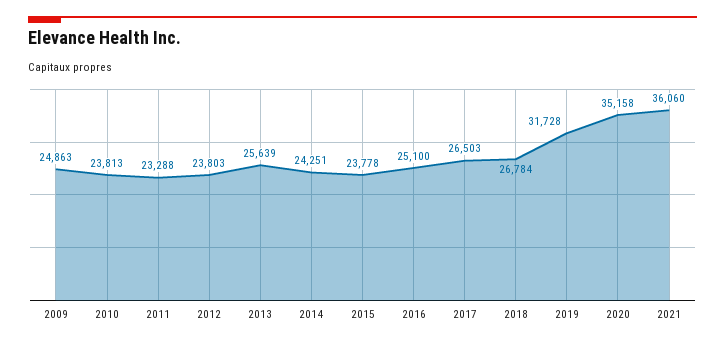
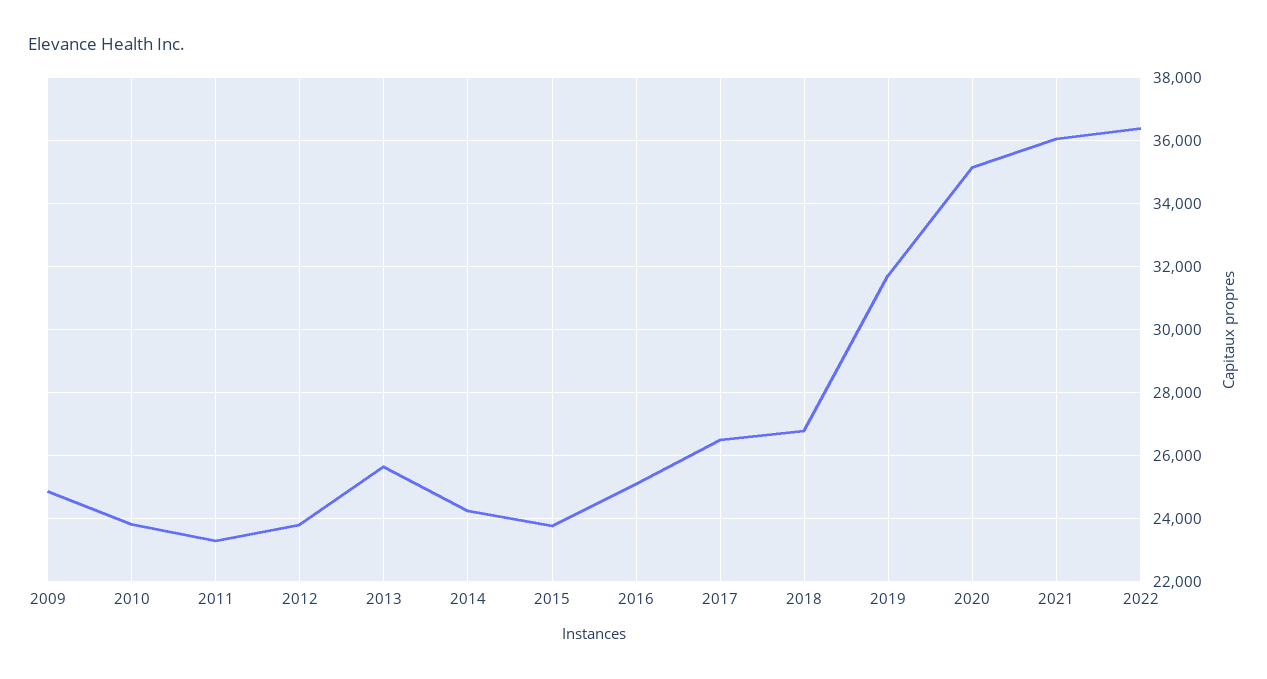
2022: none -> 36400

